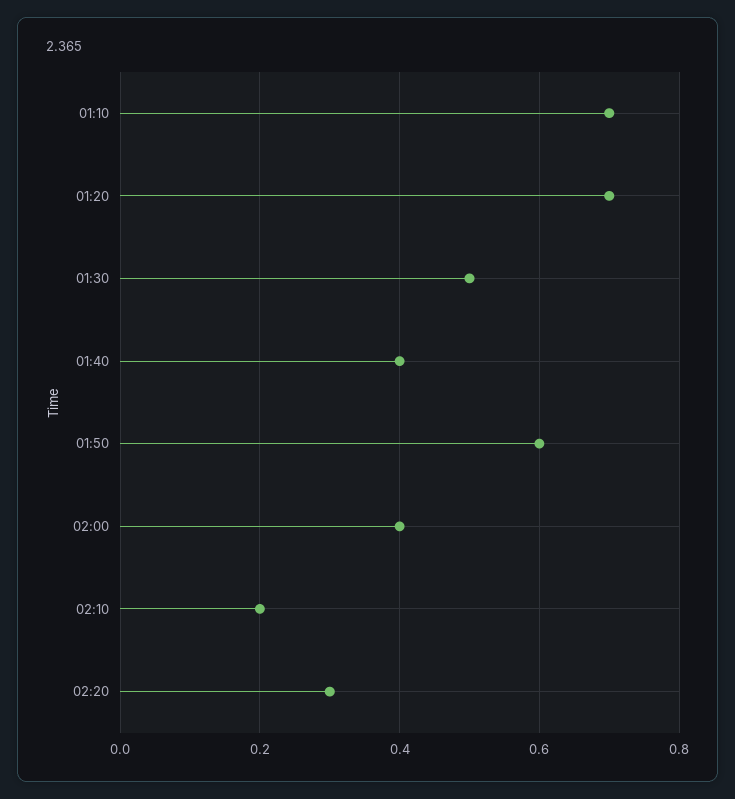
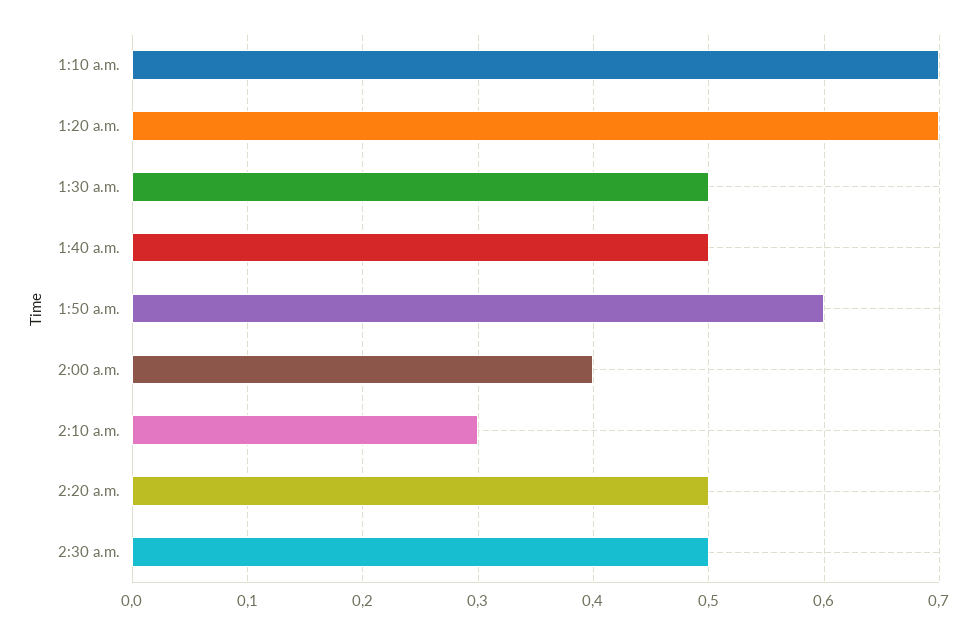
01:40: 0.4 -> 0.5
02:10: 0.2 -> 0.3
02:20: 0.3 -> 0.5
2:30 a.m.: none -> 0.5

